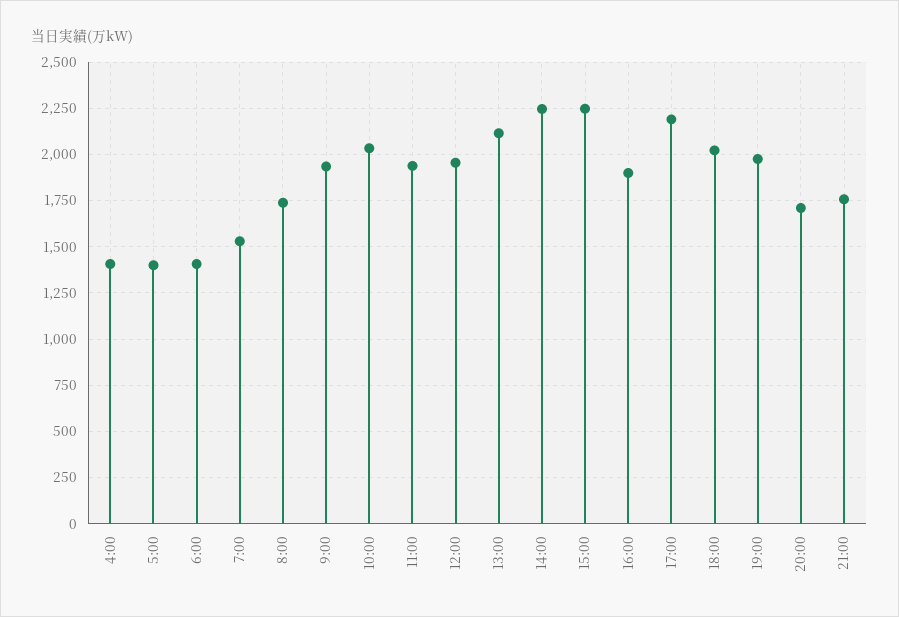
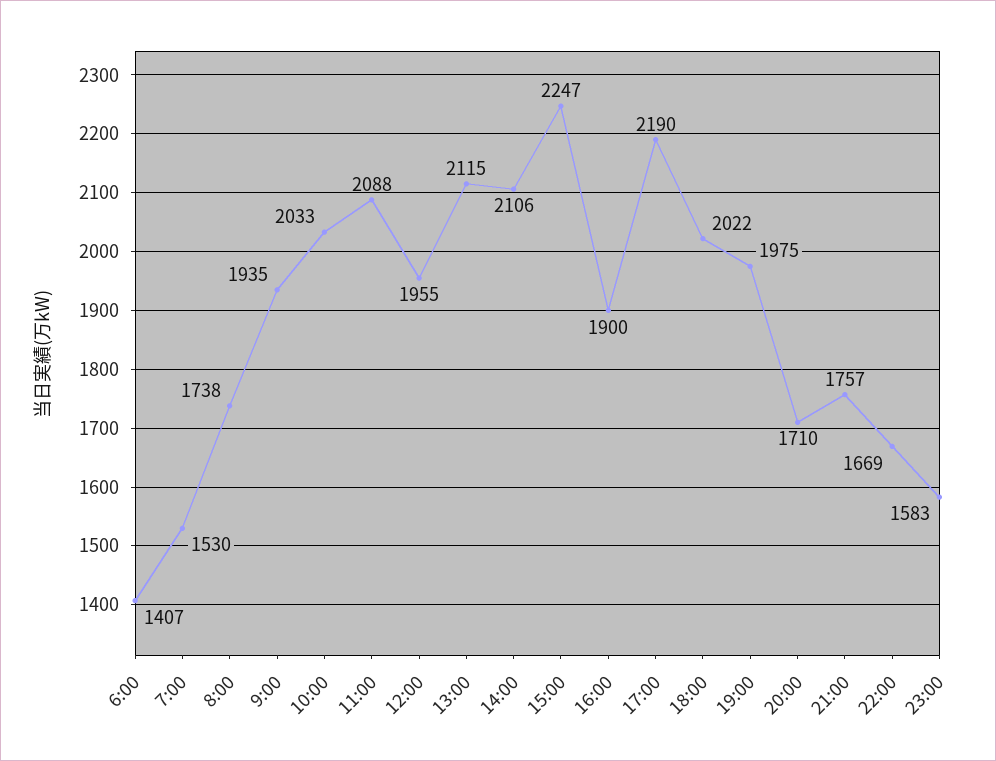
4:00: 1400 -> none
5:00: 1400 -> none
11:00: 1950 -> 2088
14:00: 2250 -> 2106
22:00: none -> 1669
23:00: none -> 1583

